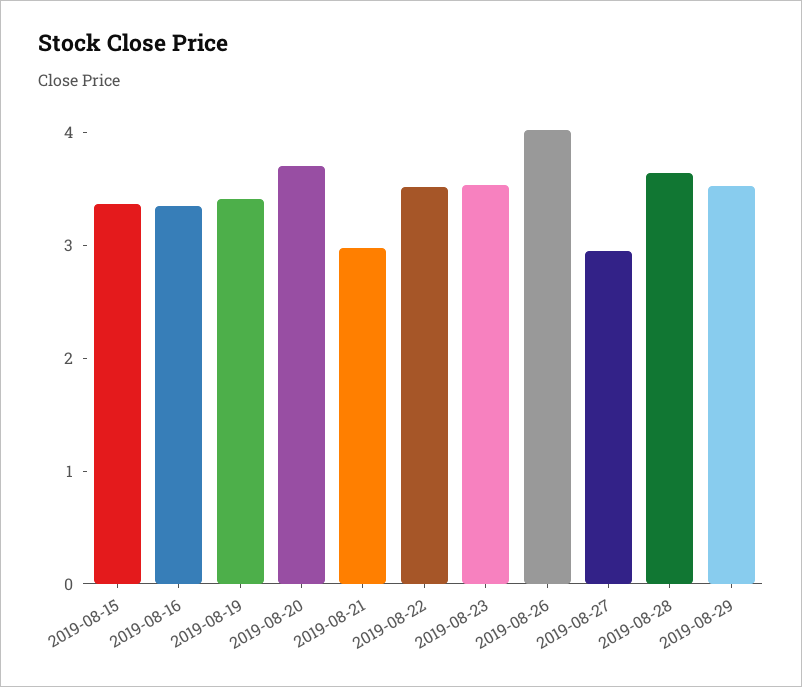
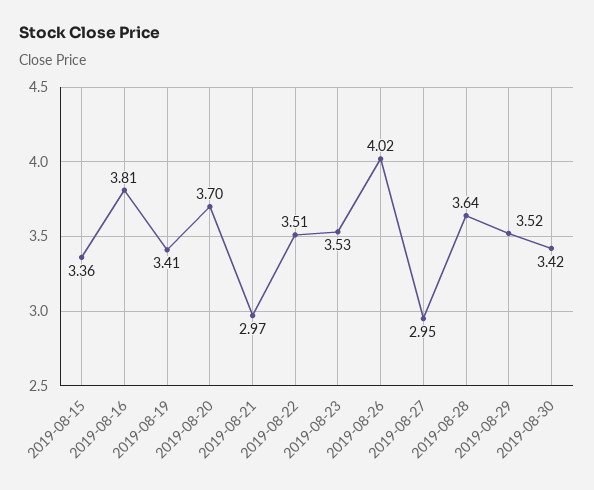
2019-08-16: 3.4 -> 3.81
2019-08-30: none -> 3.42

